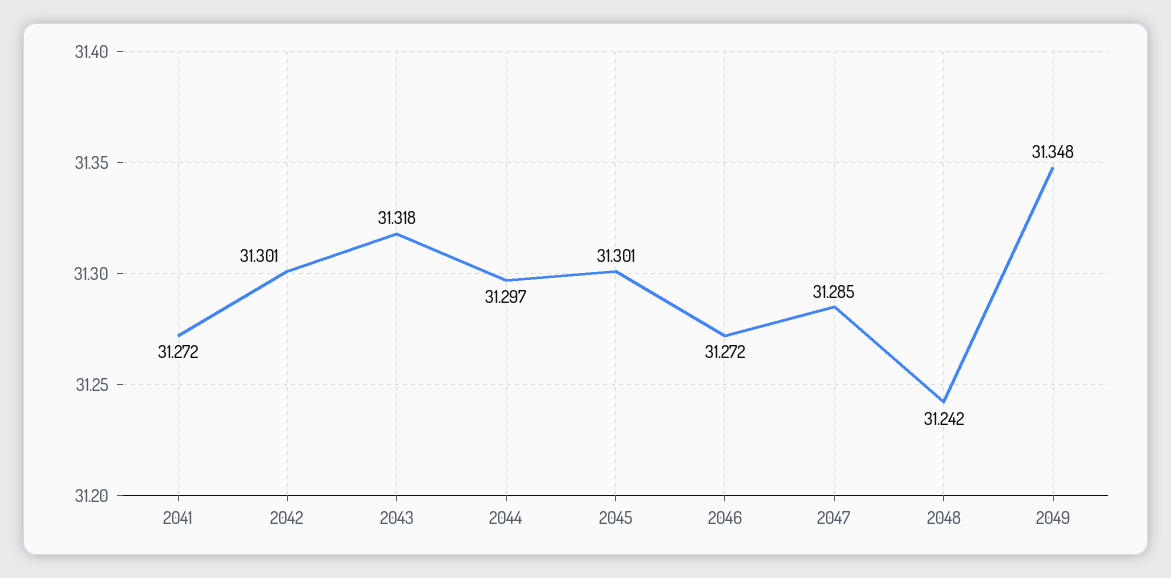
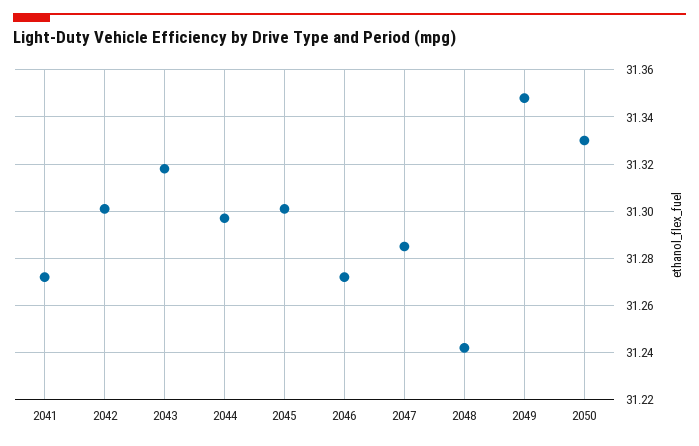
2050: none -> 31.33

